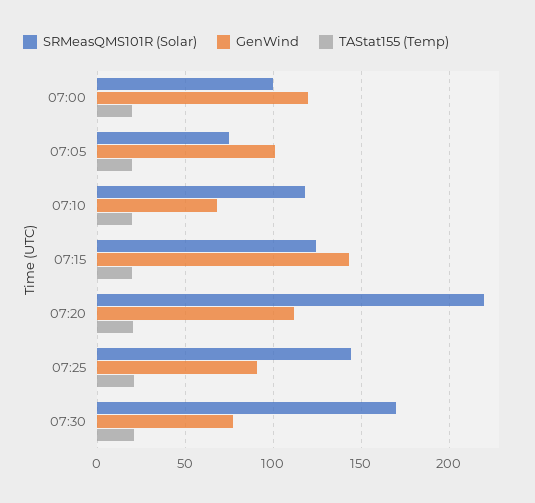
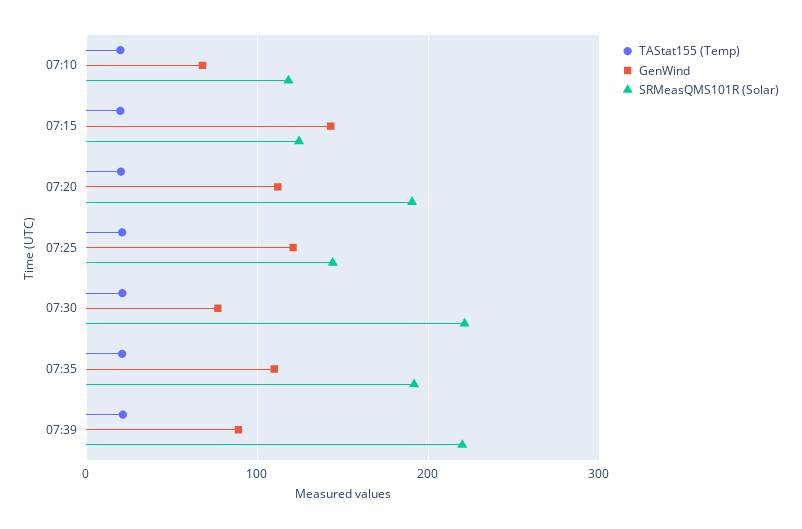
SRMeasQMS101R (Solar), 07:00: 100 -> none
GenWind, 07:00: 120 -> none
TAStat155 (Temp), 07:00: 20 -> none
SRMeasQMS101R (Solar), 07:05: 75 -> none
GenWind, 07:05: 100 -> none
TAStat155 (Temp), 07:05: 20 -> none
SRMeasQMS101R (Solar), 07:20: 220 -> 190
GenWind, 07:25: 90 -> 120
SRMeasQMS101R (Solar), 07:30: 170 -> 220
TAStat155 (Temp), 07:35: none -> 20
GenWind, 07:35: none -> 110
SRMeasQMS101R (Solar), 07:35: none -> 190
TAStat155 (Temp), 07:39: none -> 20
GenWind, 07:39: none -> 90
SRMeasQMS101R (Solar), 07:39: none -> 220

